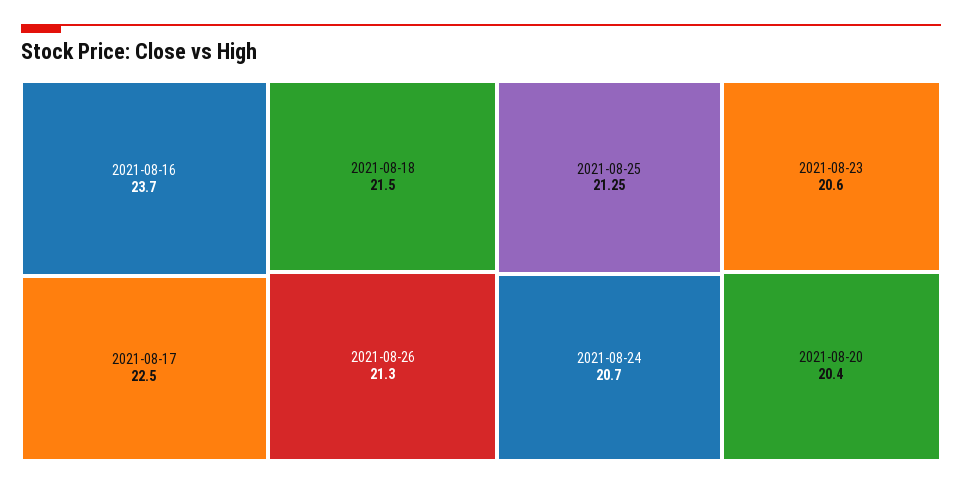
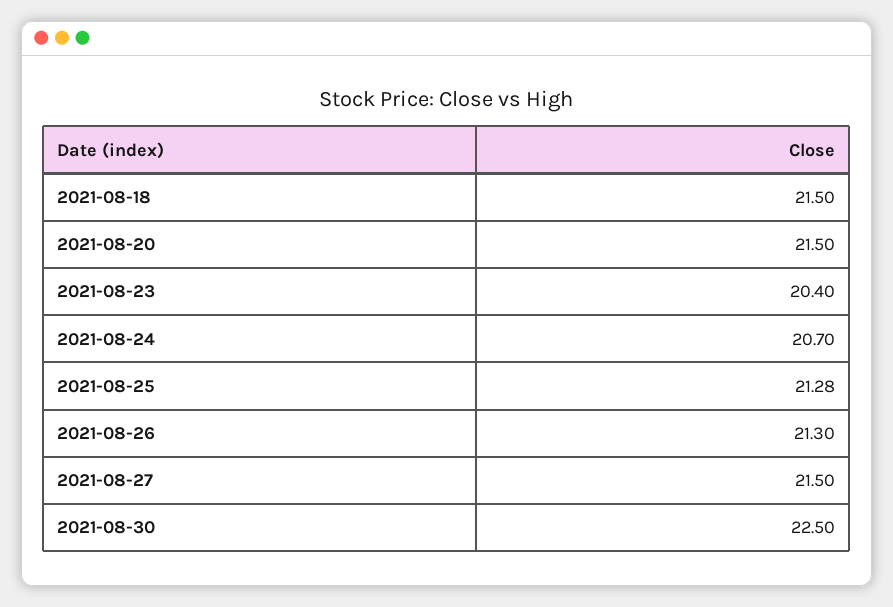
2021-08-16: 23.7 -> none
2021-08-17: 22.5 -> none
2021-08-25: 21.25 -> 21.28
2021-08-23: 20.6 -> 20.4
2021-08-20: 20.4 -> 21.5
2021-08-27: none -> 21.5
2021-08-30: none -> 22.5

